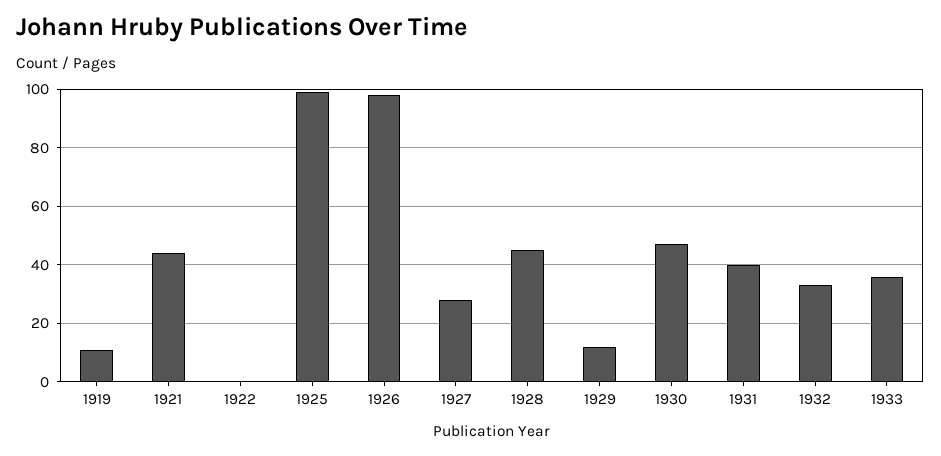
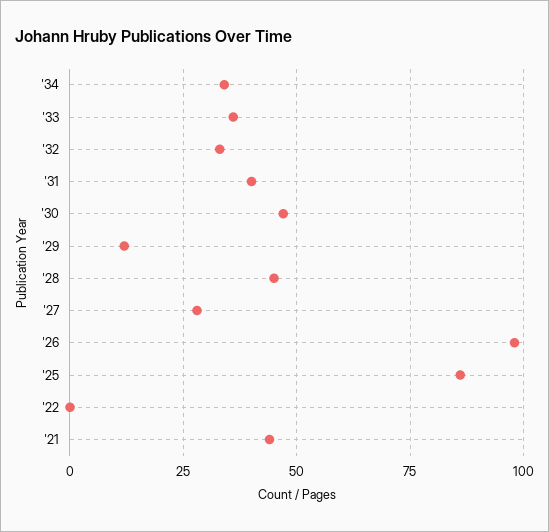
1919: 10 -> none
1925: 100 -> 85
'34: none -> 35

